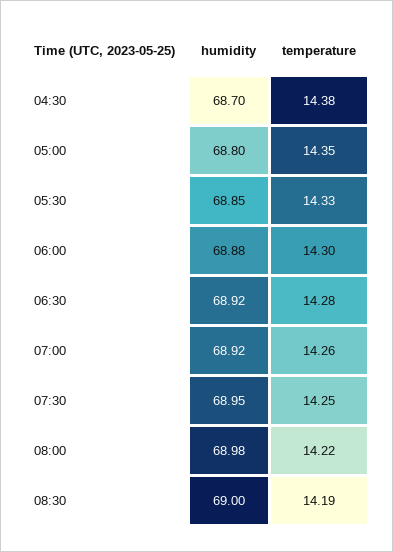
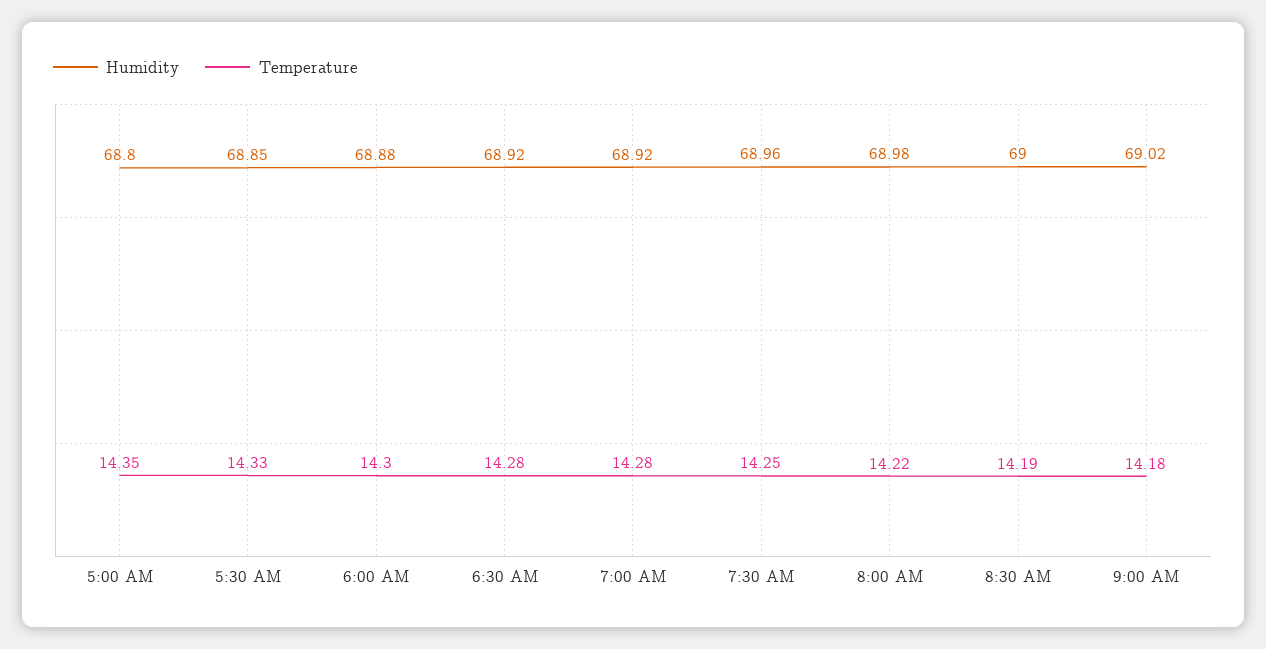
humidity, 04:30: 68.7 -> none
temperature, 04:30: 14.38 -> none
temperature, 07:00: 14.26 -> 14.28
humidity, 07:30: 68.95 -> 68.96
humidity, 9:00 AM: none -> 69.02
temperature, 9:00 AM: none -> 14.18

